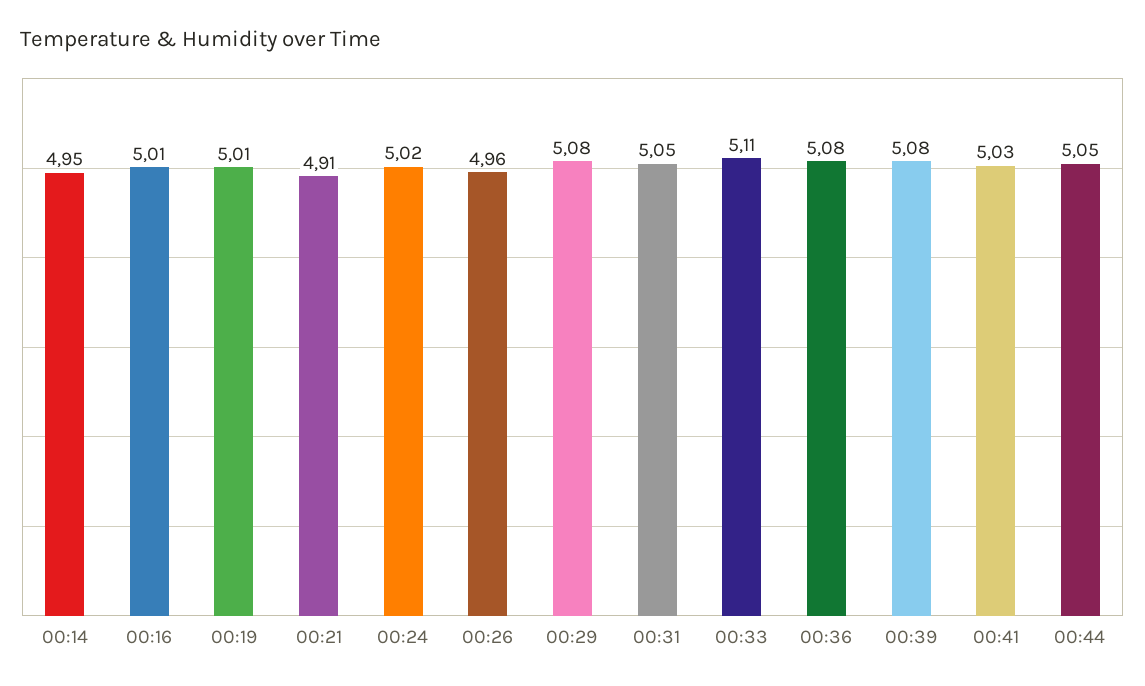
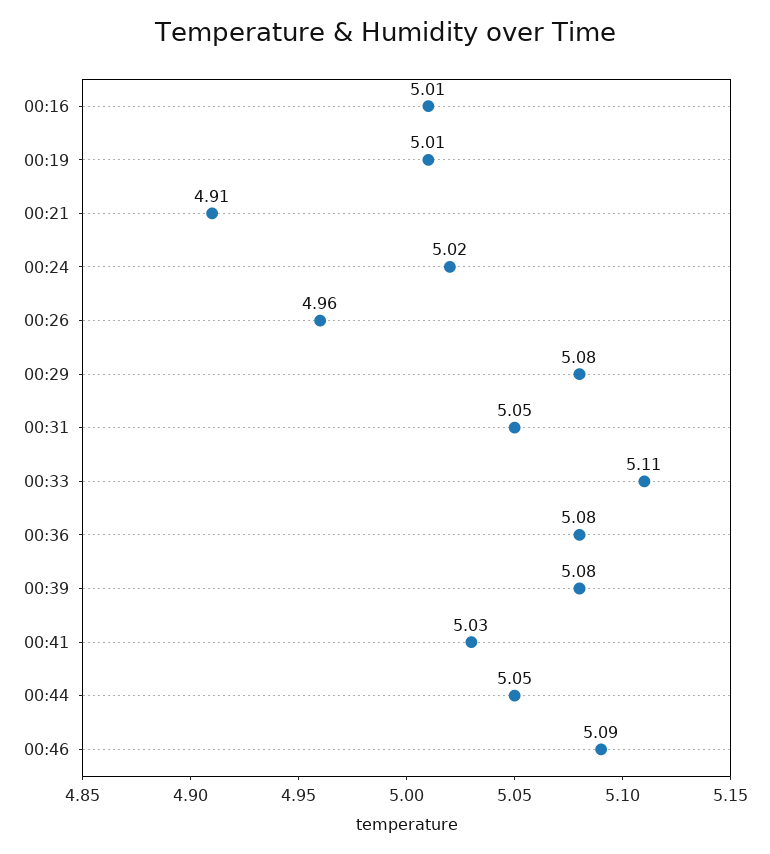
00:14: 4.95 -> none
00:46: none -> 5.09

